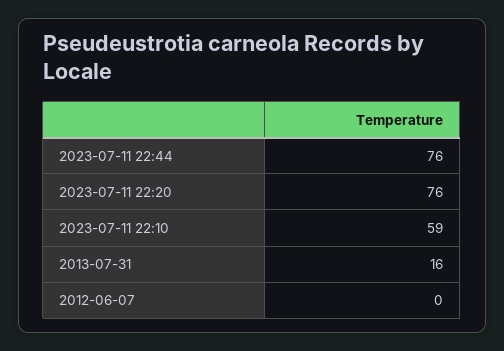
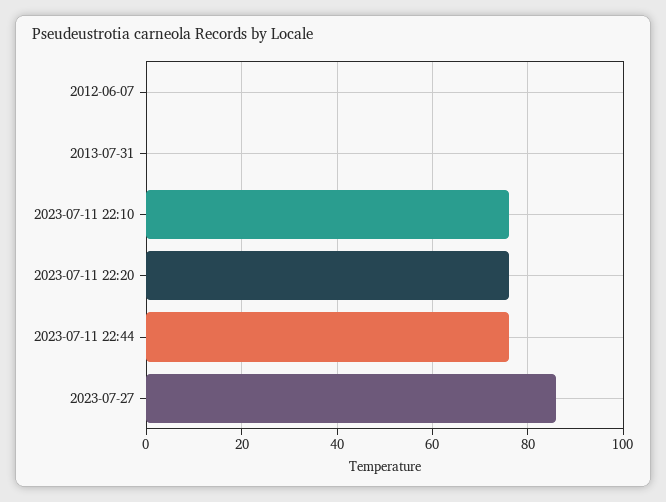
2023-07-11 22:10: 59 -> 75
2013-07-31: 16 -> 0
2023-07-27: none -> 85

